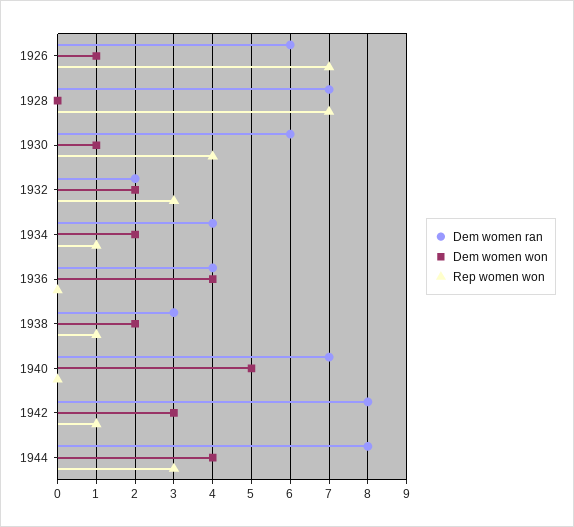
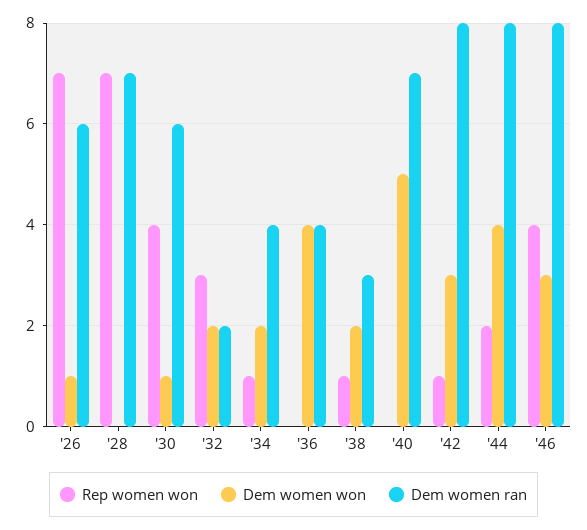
Rep women won, 1944: 3 -> 2
Rep women won, '46: none -> 4
Dem women won, '46: none -> 3
Dem women ran, '46: none -> 8

